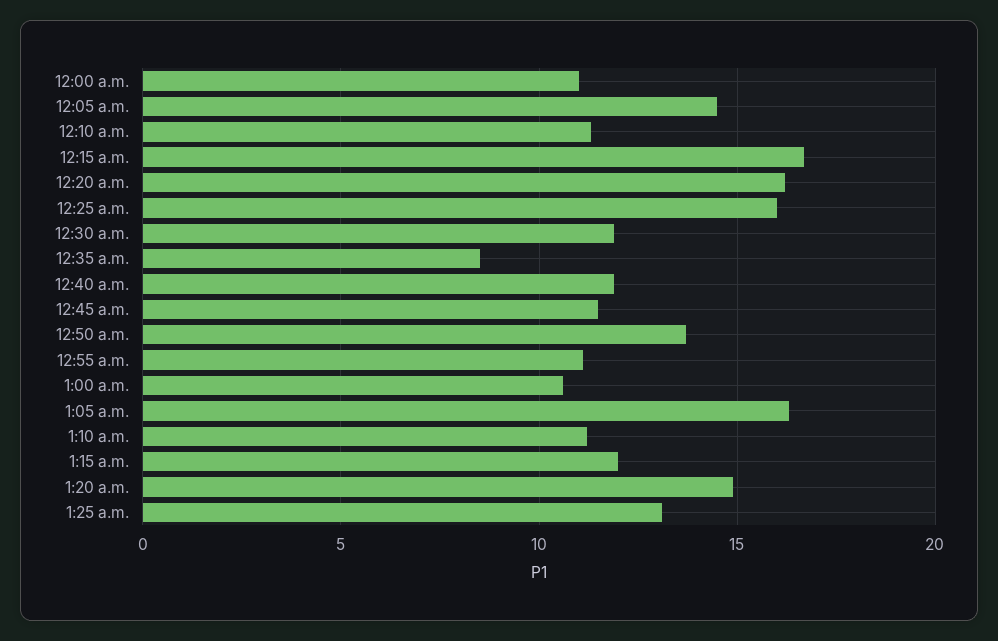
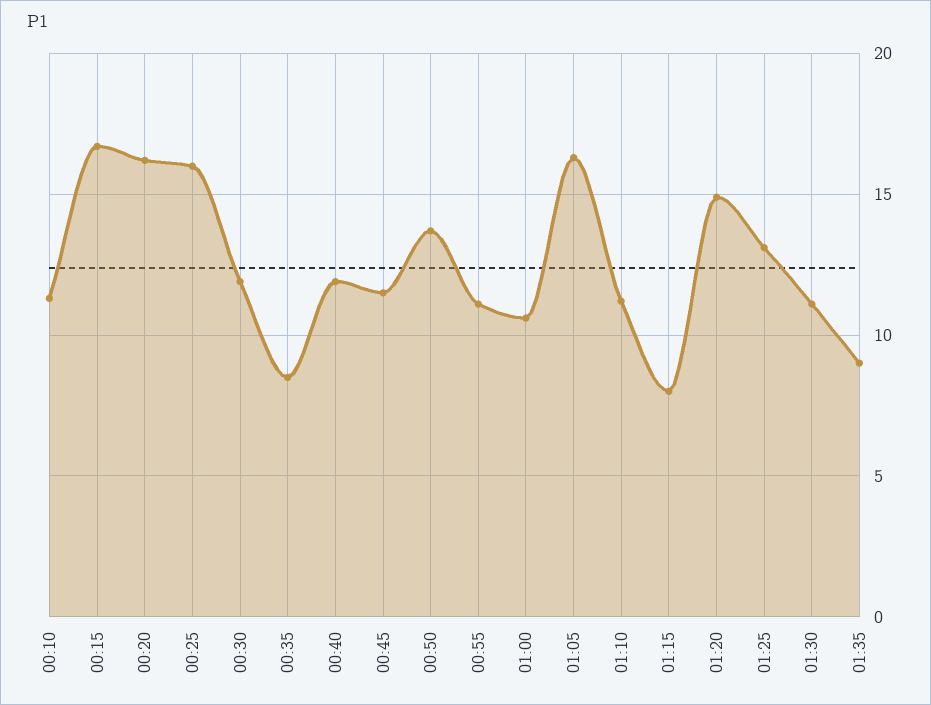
12:00 a.m.: 11 -> none
12:05 a.m.: 14.5 -> none
1:15 a.m.: 12 -> 8
01:30: none -> 11
01:35: none -> 9

